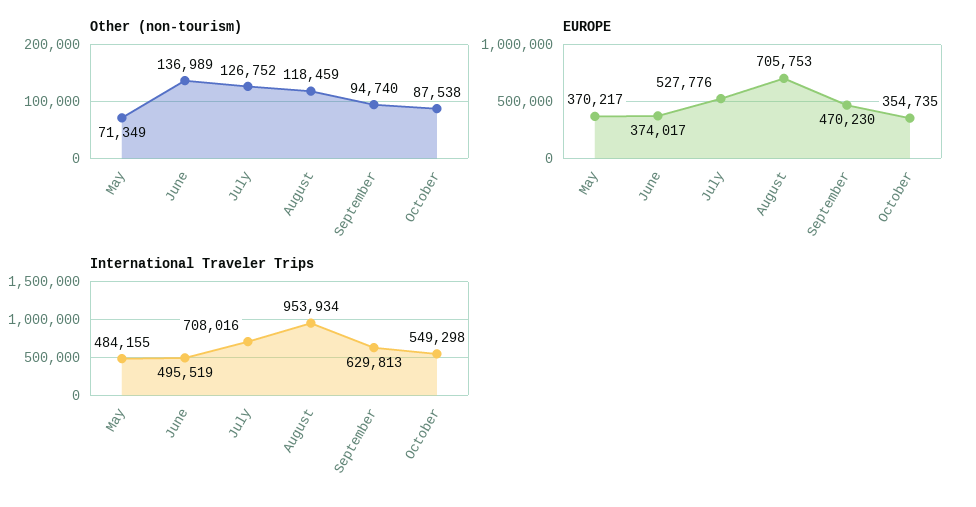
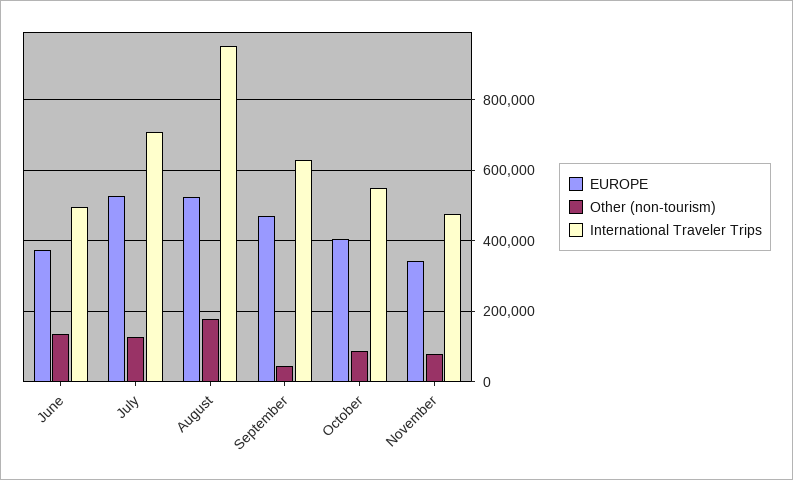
Other (non-tourism), May: 71349 -> none
Other (non-tourism), August: 118459 -> 180000
Other (non-tourism), September: 94740 -> 40000
EUROPE, May: 370217 -> none
EUROPE, August: 705753 -> 520000
EUROPE, October: 354735 -> 400000
International Traveler Trips, May: 484155 -> none
EUROPE, November: none -> 340000
Other (non-tourism), November: none -> 80000
International Traveler Trips, November: none -> 480000

